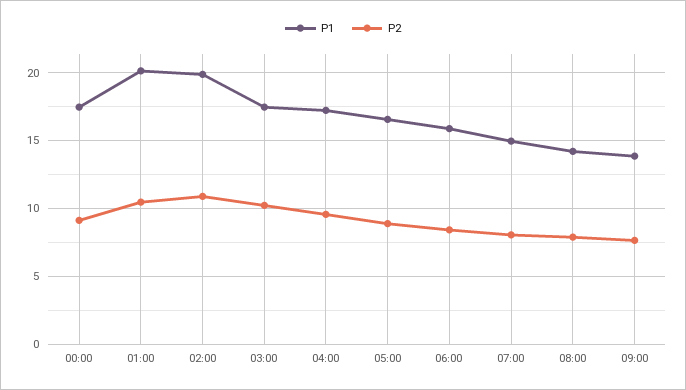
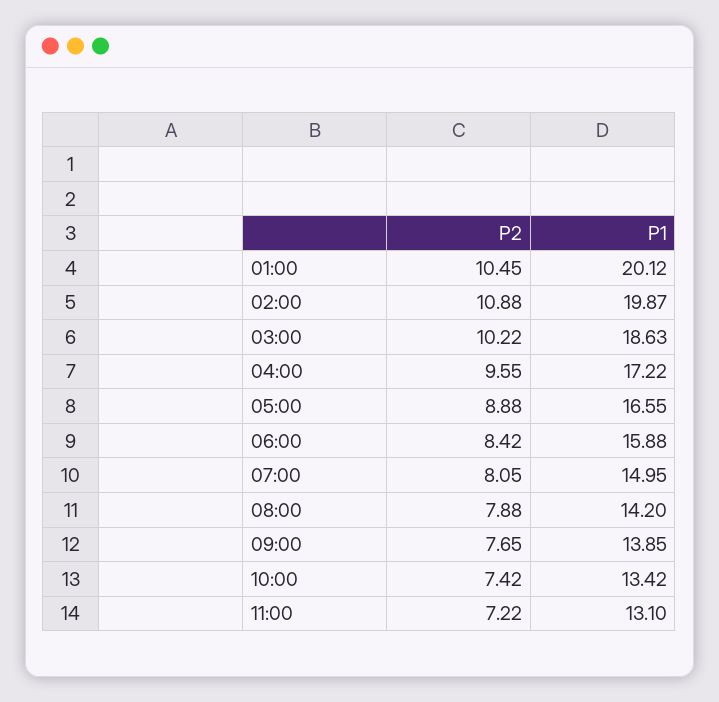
P1, 00:00: 17.5 -> none
P2, 00:00: 9 -> none
P1, 03:00: 17.5 -> 18.63
P2, 10:00: none -> 7.42
P1, 10:00: none -> 13.42
P2, 11:00: none -> 7.22
P1, 11:00: none -> 13.1

